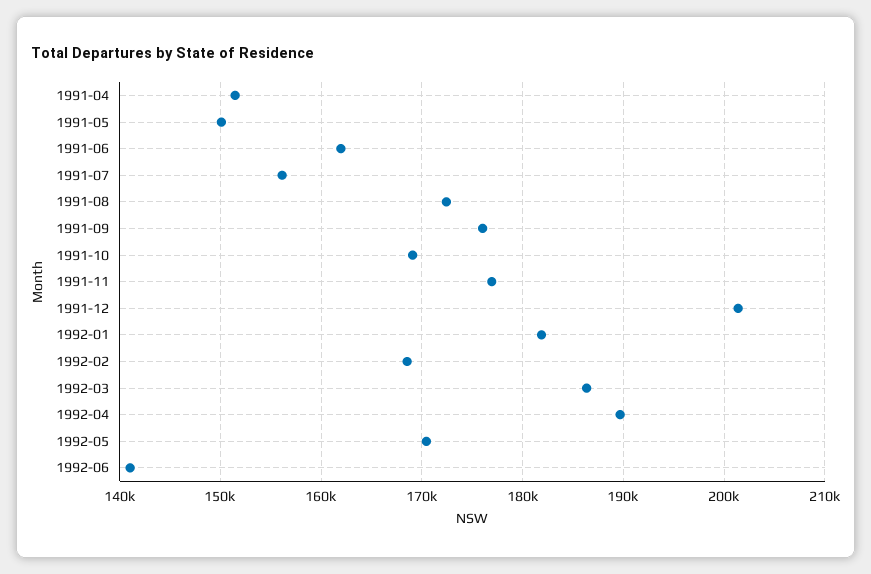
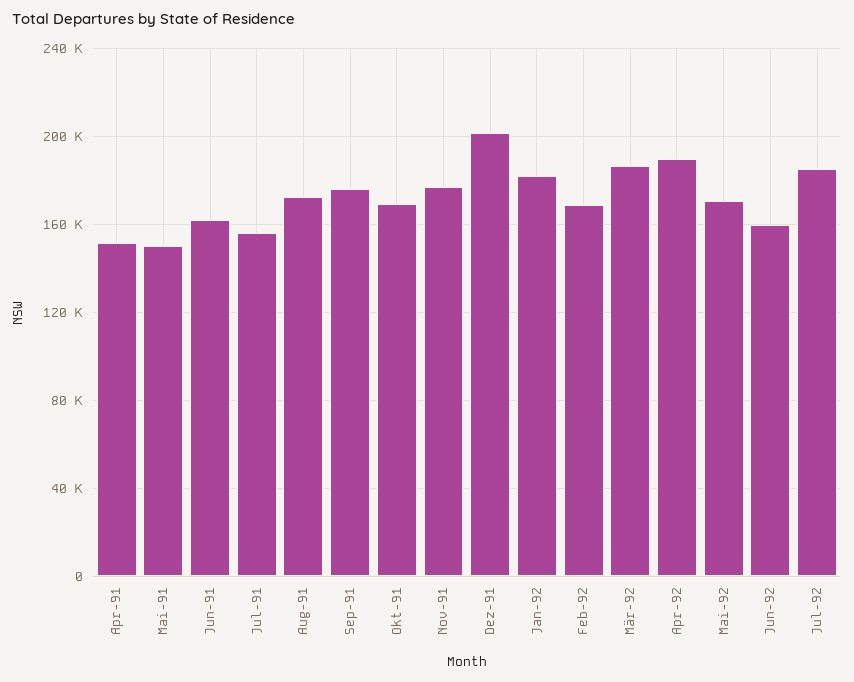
1992-06: 141000 -> 160000
Jul-92: none -> 185000

